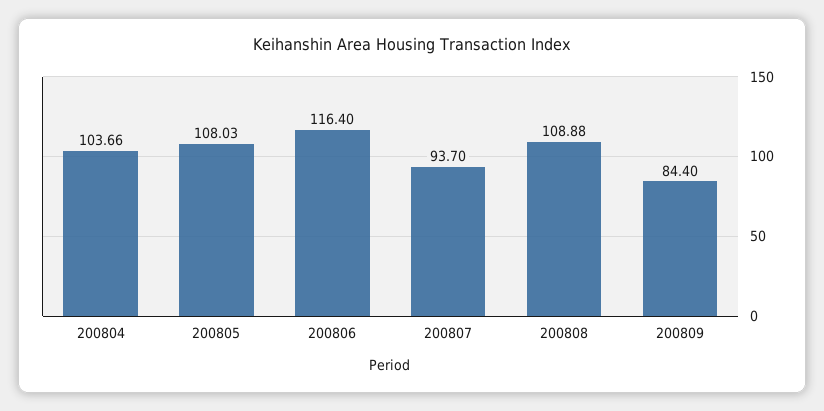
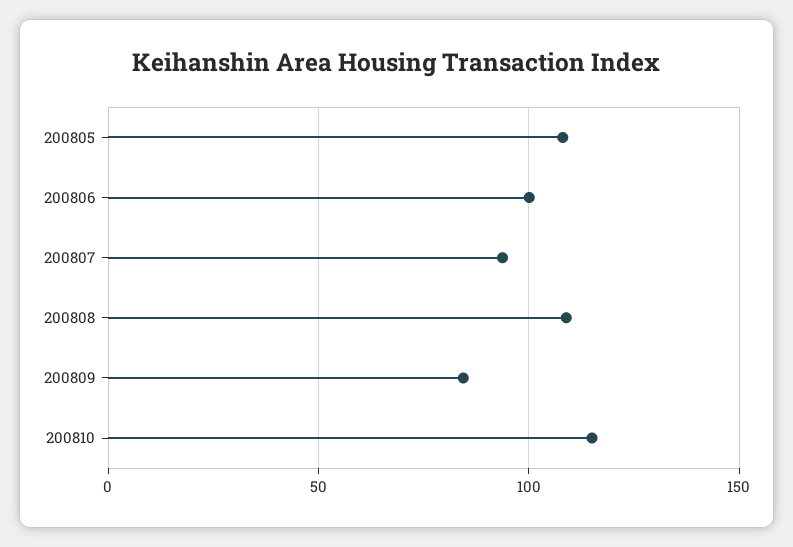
200804: 103.66 -> none
200806: 116.4 -> 100
200810: none -> 115

